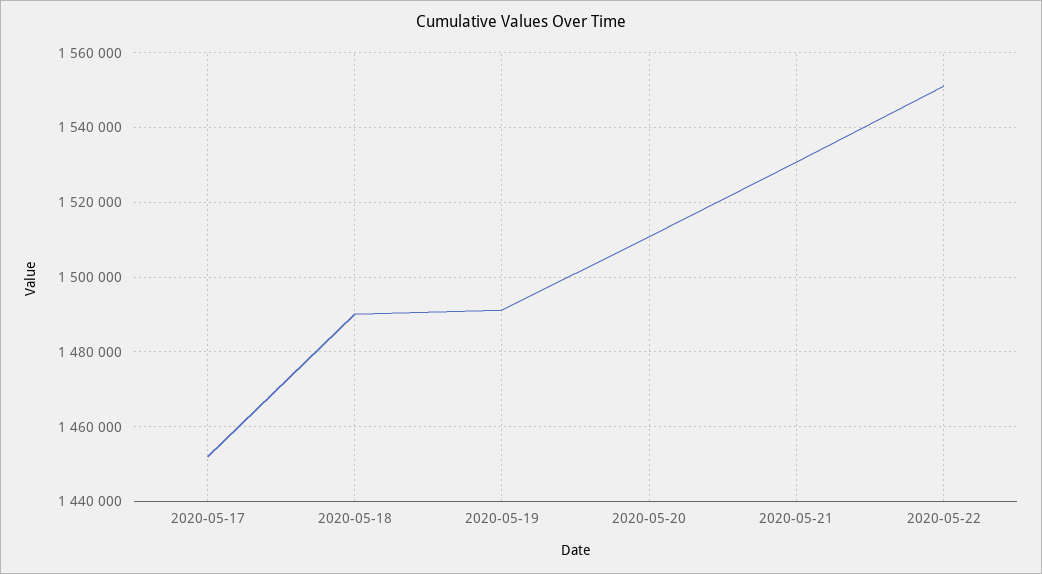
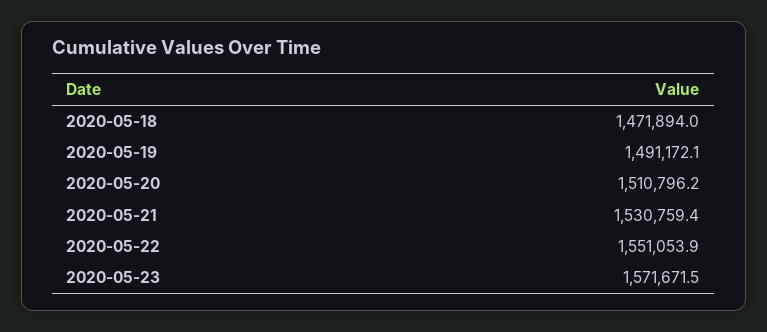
2020-05-17: 1452000 -> none
2020-05-18: 1490000 -> 1471894
2020-05-23: none -> 1571671.5

